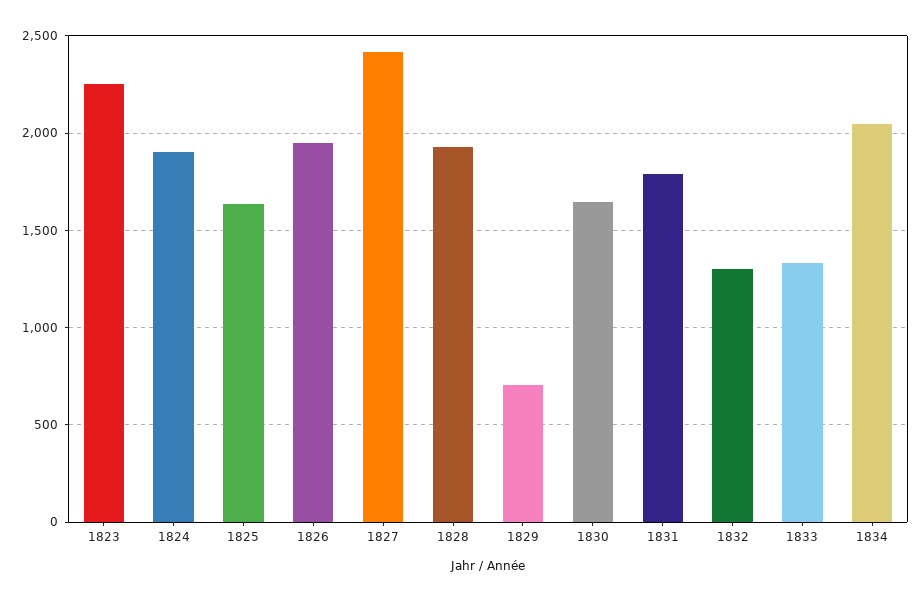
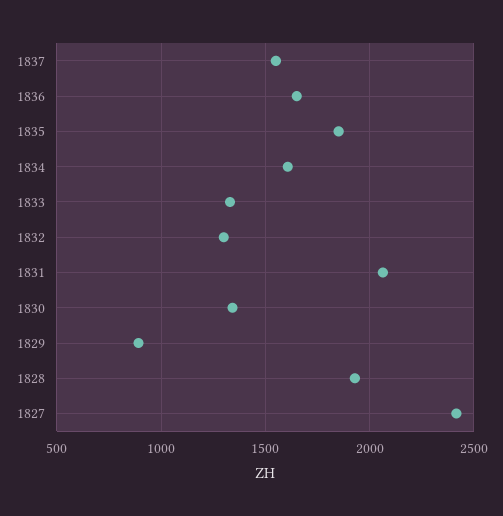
1823: 2250 -> none
1824: 1900 -> none
1825: 1650 -> none
1826: 1950 -> none
1829: 700 -> 900
1830: 1650 -> 1350
1831: 1800 -> 2050
1834: 2050 -> 1600
1837: none -> 1550
1836: none -> 1650
1835: none -> 1850

